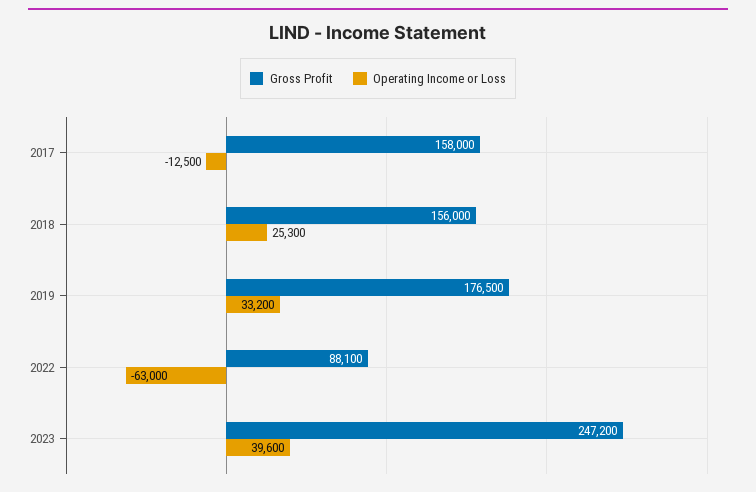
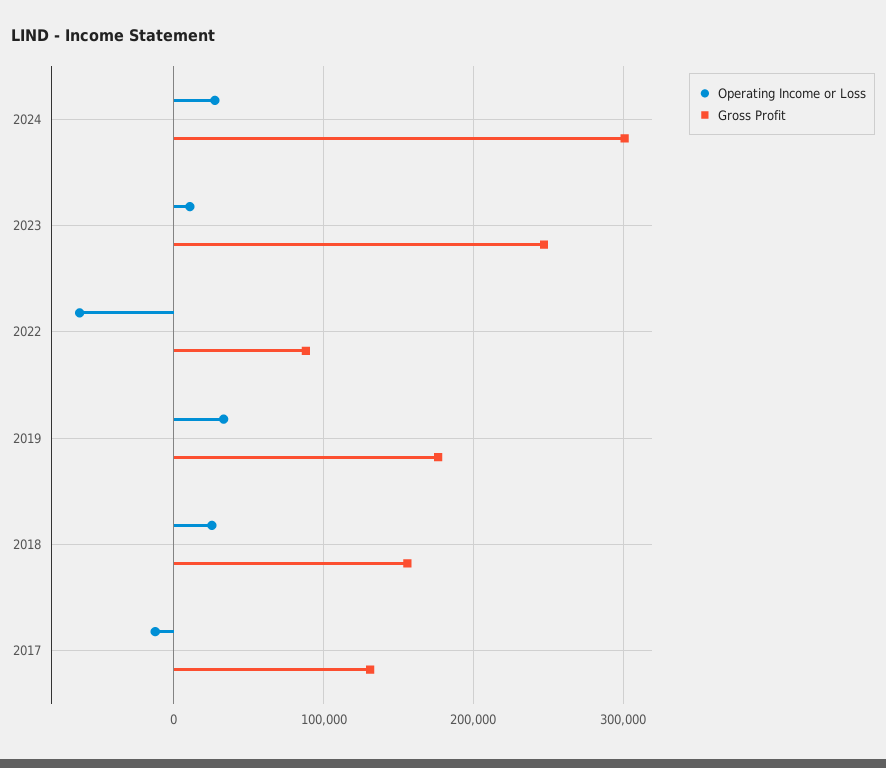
Gross Profit, 2017: 158000 -> 130000
Operating Income or Loss, 2023: 39600 -> 10000
Operating Income or Loss, 2024: none -> 30000
Gross Profit, 2024: none -> 300000

